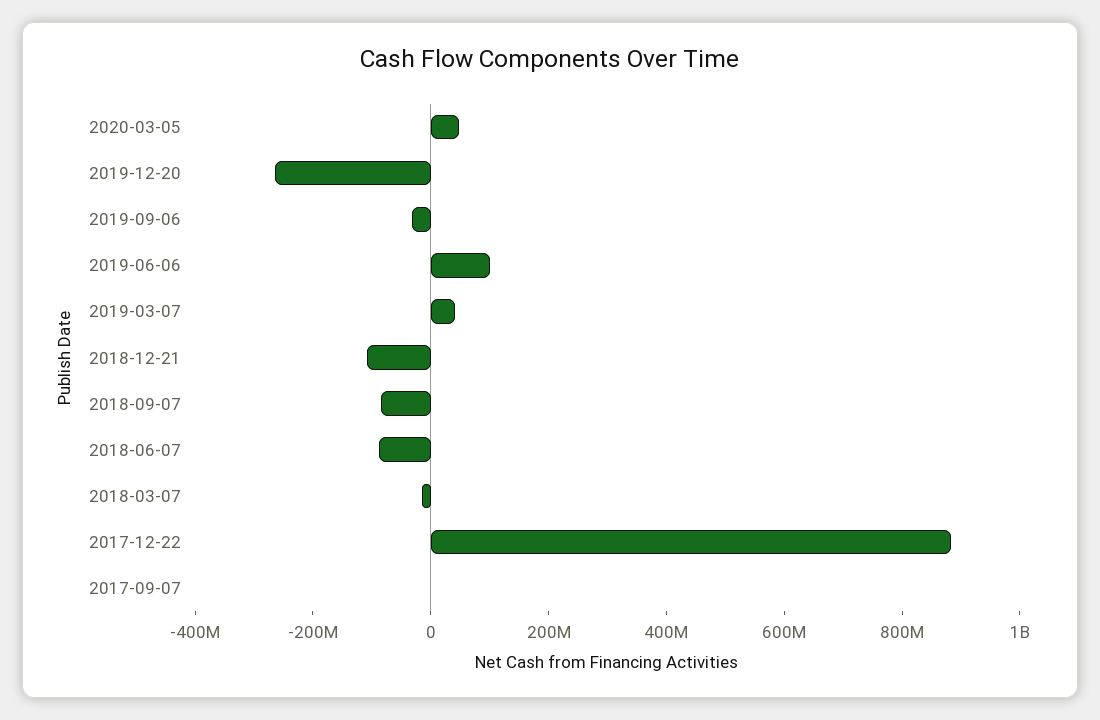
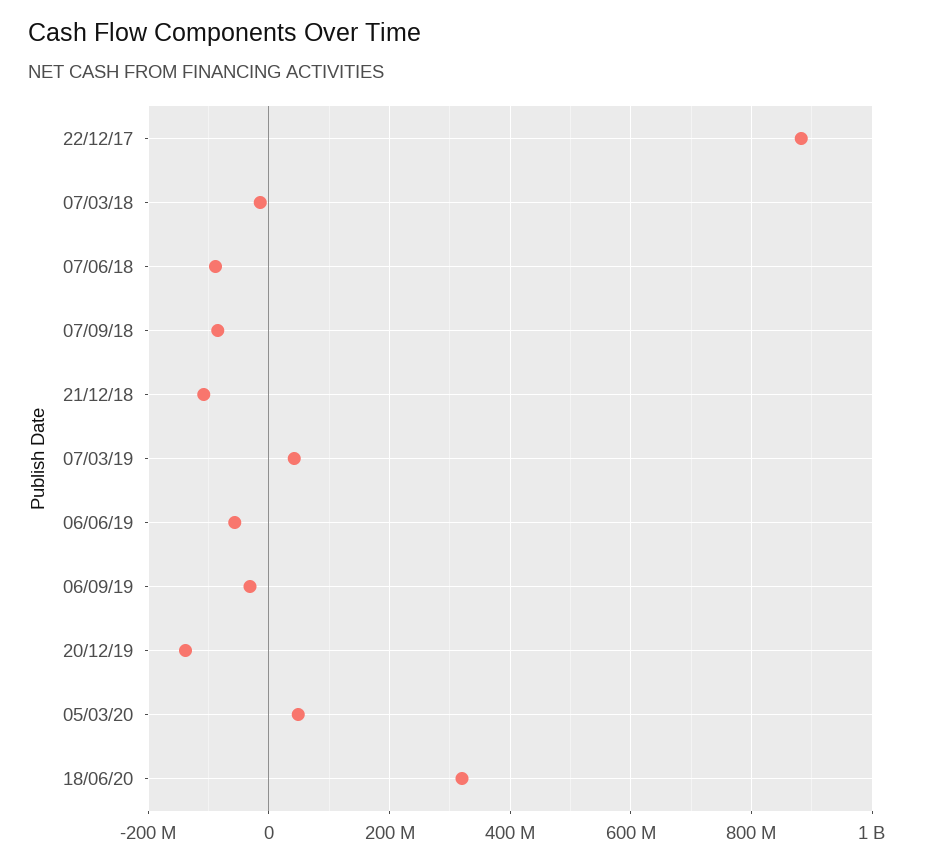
2019-12-20: -250000000 -> -140000000
2019-06-06: 100000000 -> -60000000
2017-09-07: 0 -> none
18/06/20: none -> 320000000

